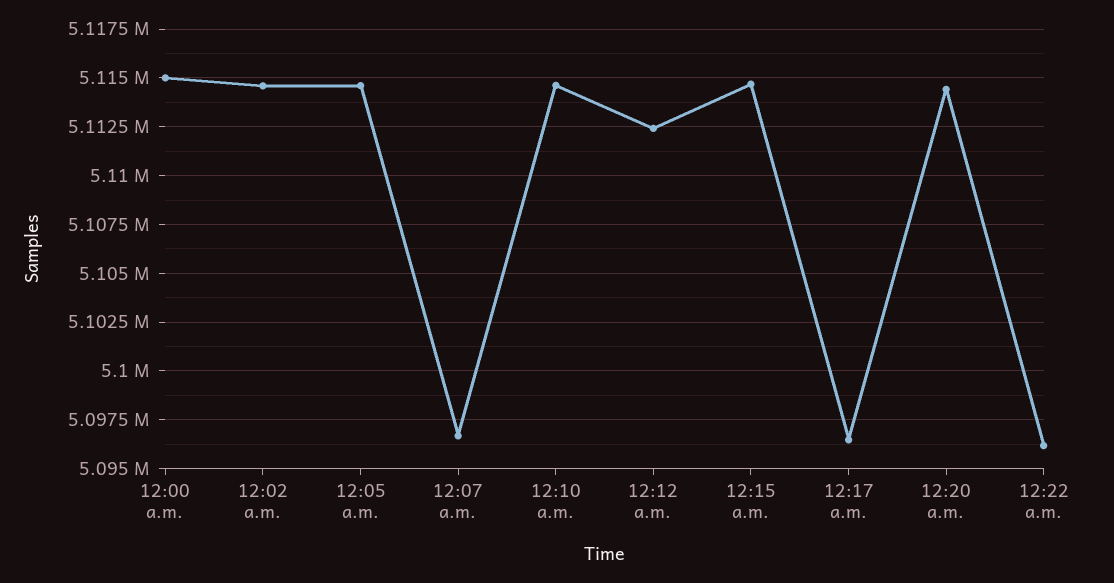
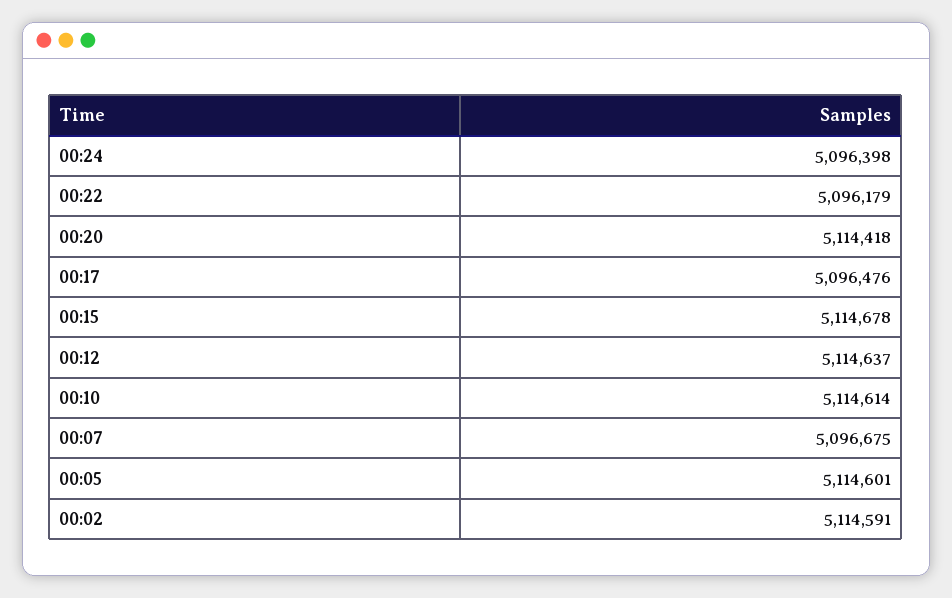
12:00 a.m.: 5115000 -> none
12:12 a.m.: 5112500 -> 5114637
00:24: none -> 5096398

